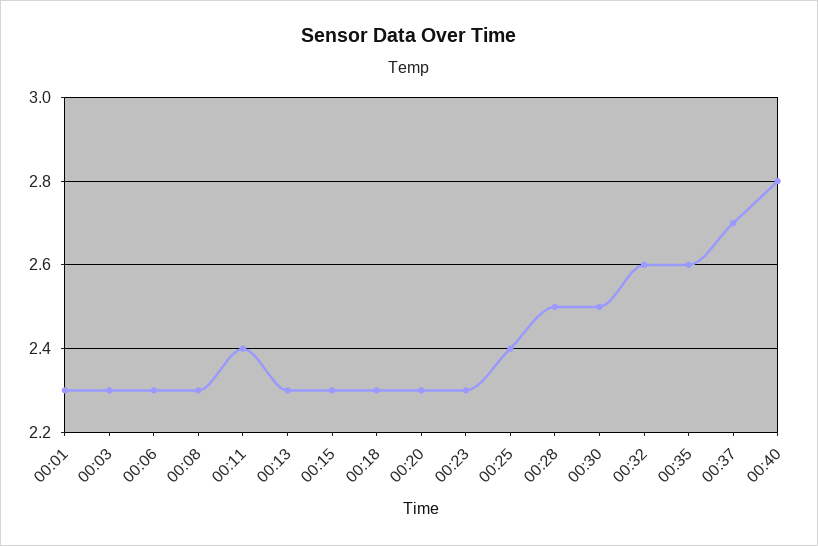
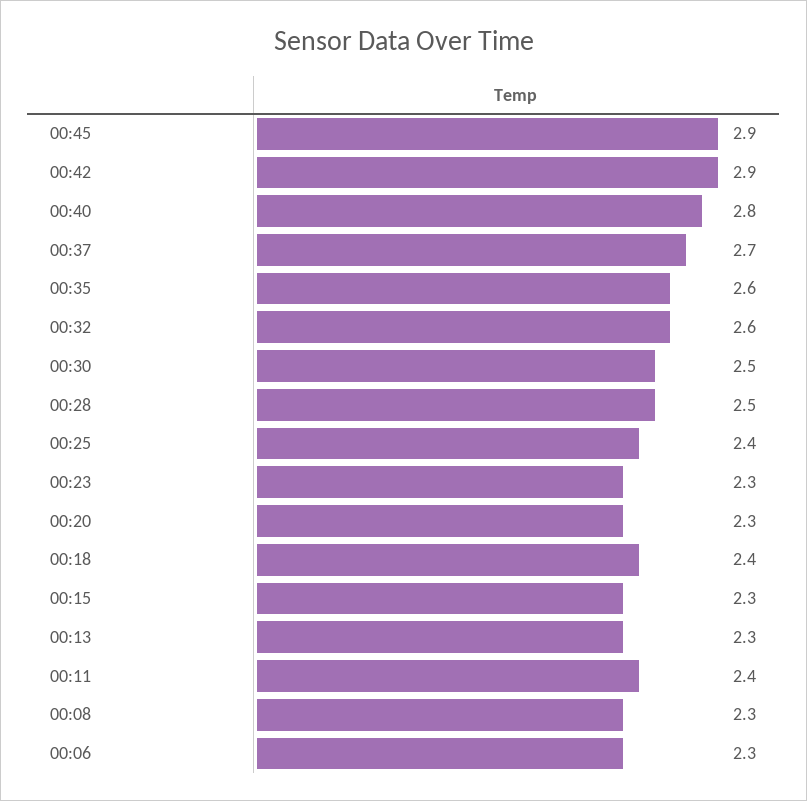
00:01: 2.3 -> none
00:03: 2.3 -> none
00:18: 2.3 -> 2.4
00:45: none -> 2.9
00:42: none -> 2.9

